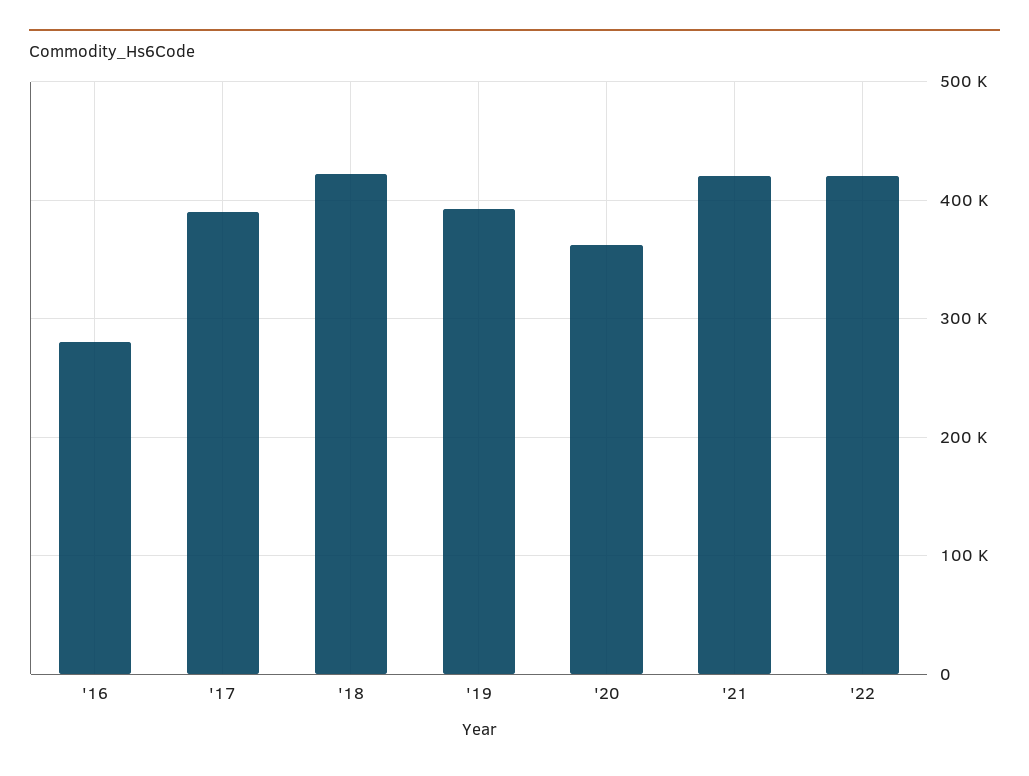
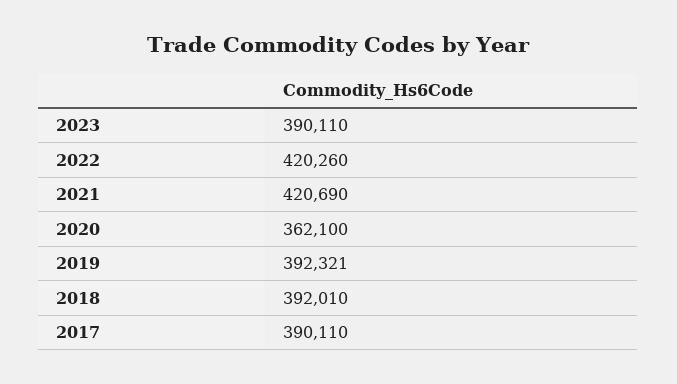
'16: 280000 -> none
'18: 420000 -> 392010
2023: none -> 390110

